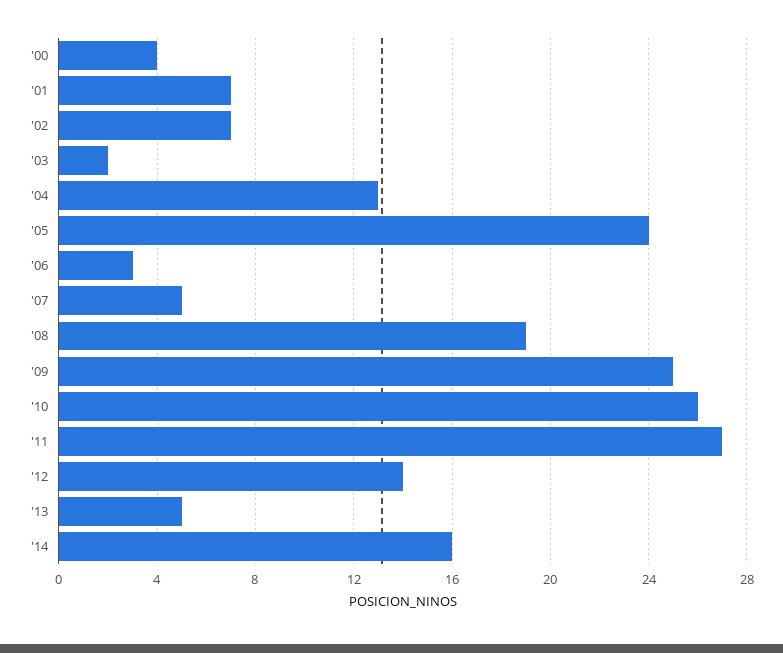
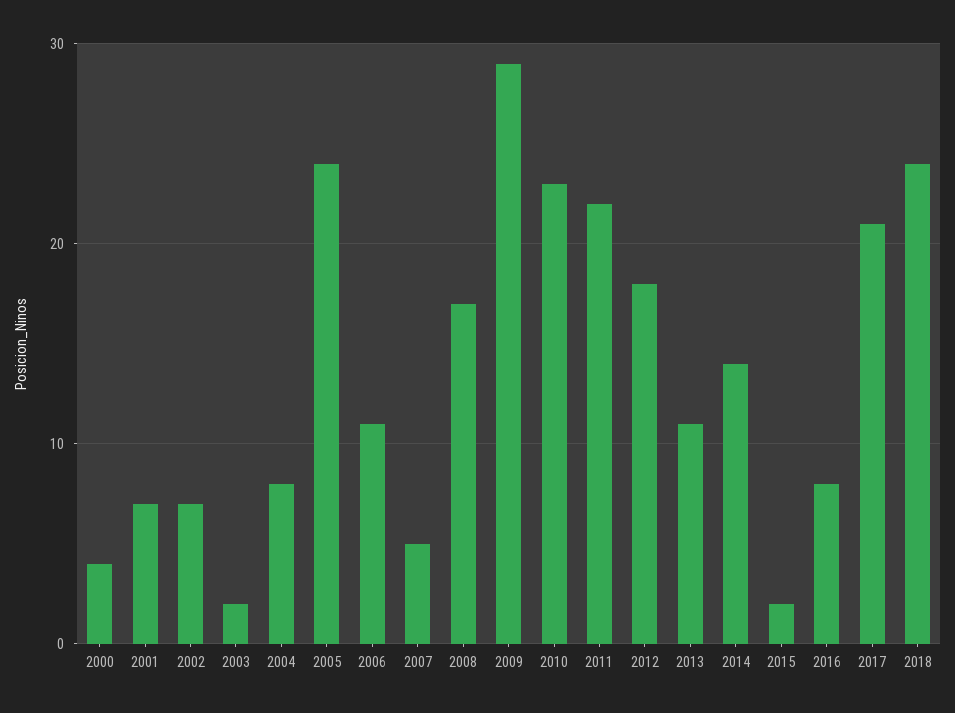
'04: 13 -> 8
'06: 3 -> 11
'08: 19 -> 17
'09: 25 -> 29
'10: 26 -> 23
'11: 27 -> 22
'12: 14 -> 18
'13: 5 -> 11
'14: 16 -> 14
2015: none -> 2
2016: none -> 8
2017: none -> 21
2018: none -> 24

